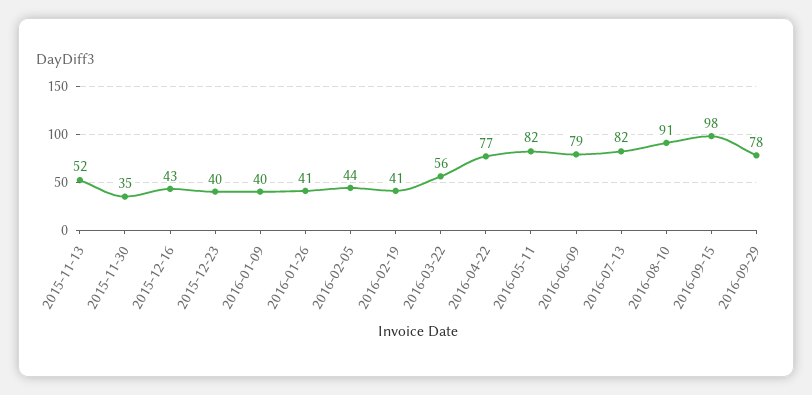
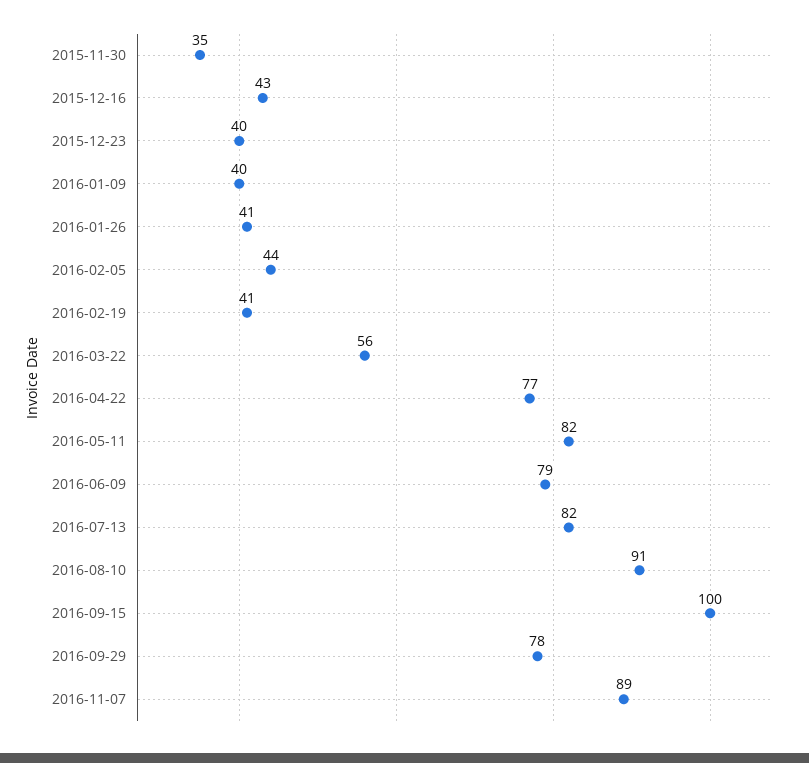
2015-11-13: 52 -> none
2016-09-15: 98 -> 100
2016-11-07: none -> 89

